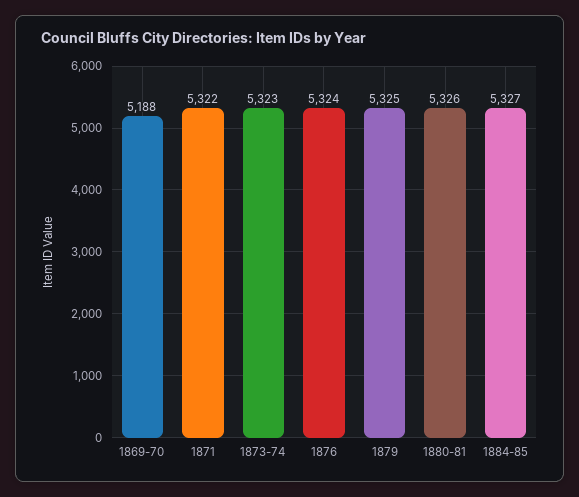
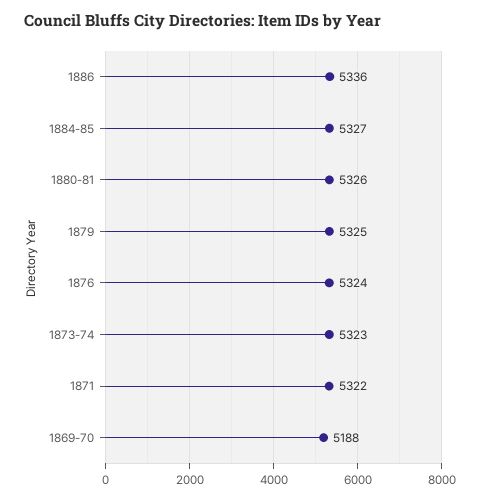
1886: none -> 5336

